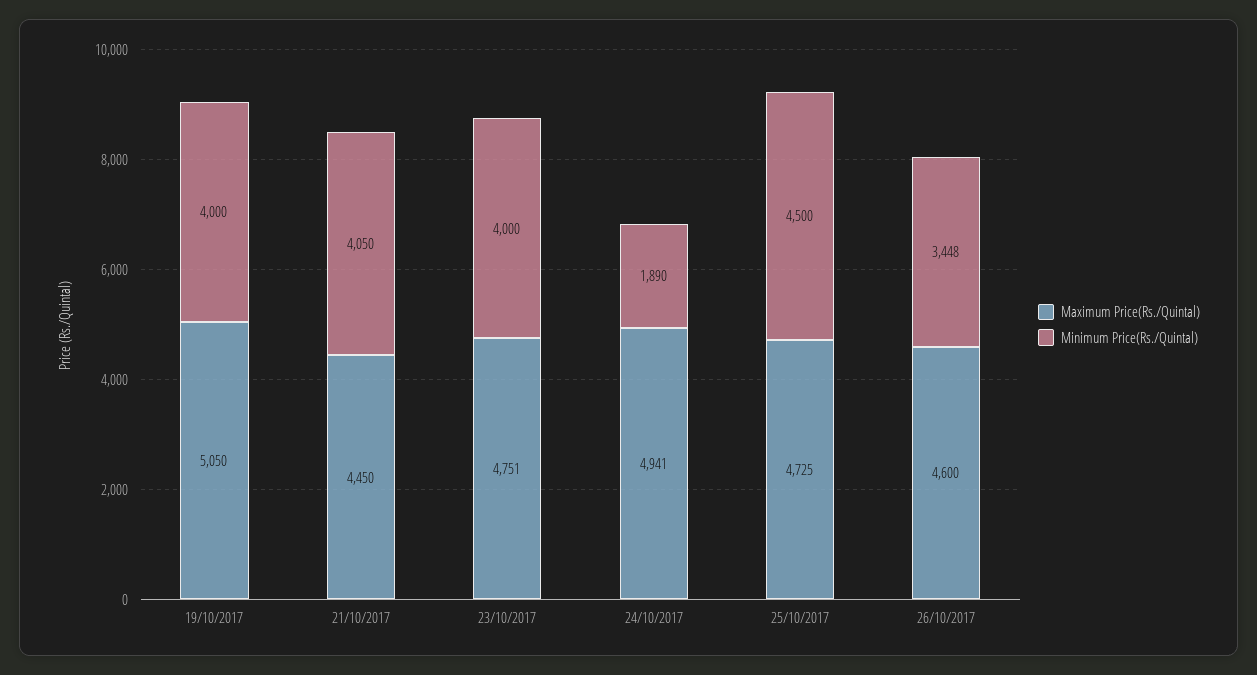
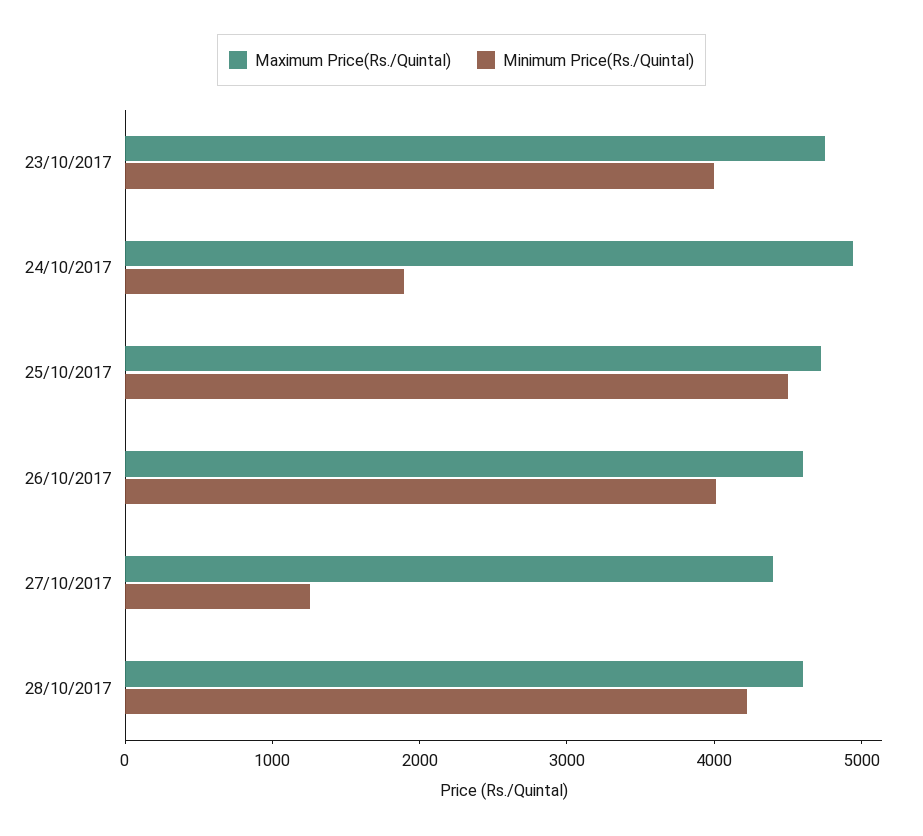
Maximum Price(Rs./Quintal), 19/10/2017: 5050 -> none
Minimum Price(Rs./Quintal), 19/10/2017: 4000 -> none
Maximum Price(Rs./Quintal), 21/10/2017: 4450 -> none
Minimum Price(Rs./Quintal), 21/10/2017: 4050 -> none
Minimum Price(Rs./Quintal), 26/10/2017: 3448 -> 4000
Maximum Price(Rs./Quintal), 27/10/2017: none -> 4400
Minimum Price(Rs./Quintal), 27/10/2017: none -> 1200
Maximum Price(Rs./Quintal), 28/10/2017: none -> 4600
Minimum Price(Rs./Quintal), 28/10/2017: none -> 4200

